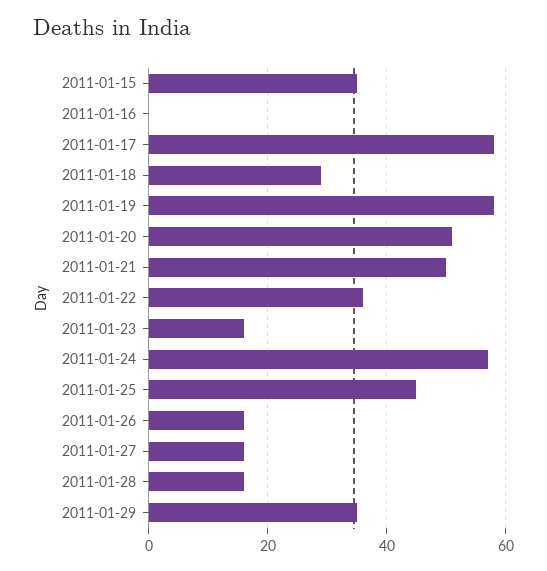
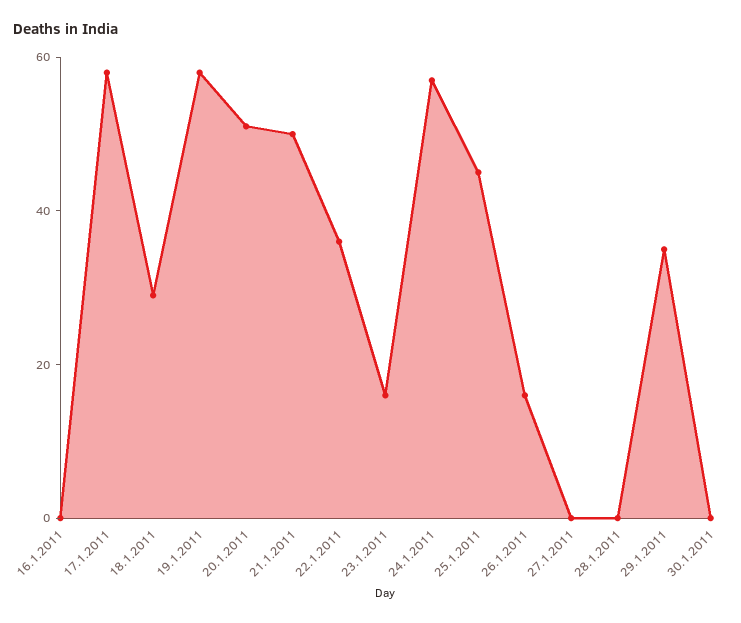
2011-01-15: 35 -> none
2011-01-27: 15 -> 0
2011-01-28: 15 -> 0
30.1.2011: none -> 0

